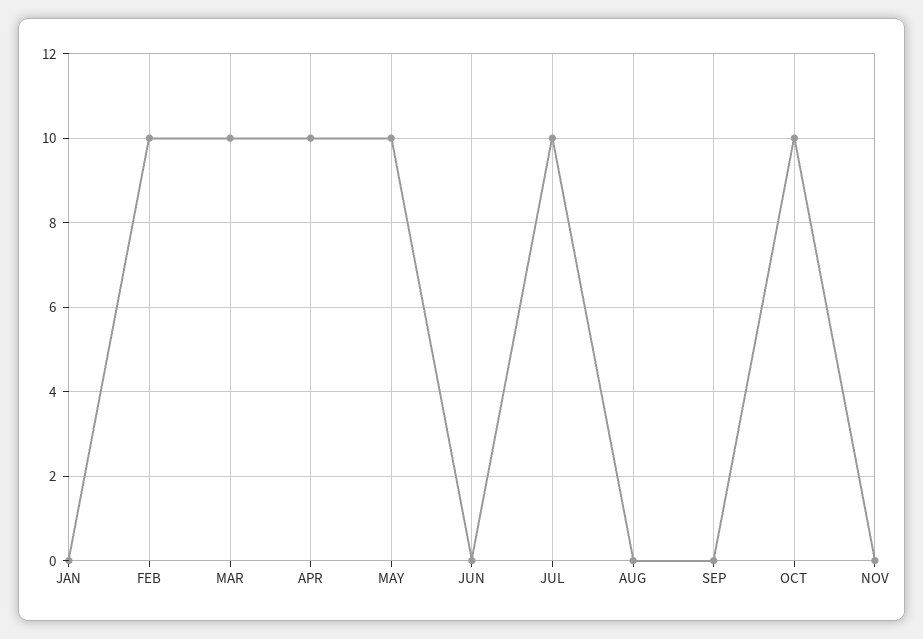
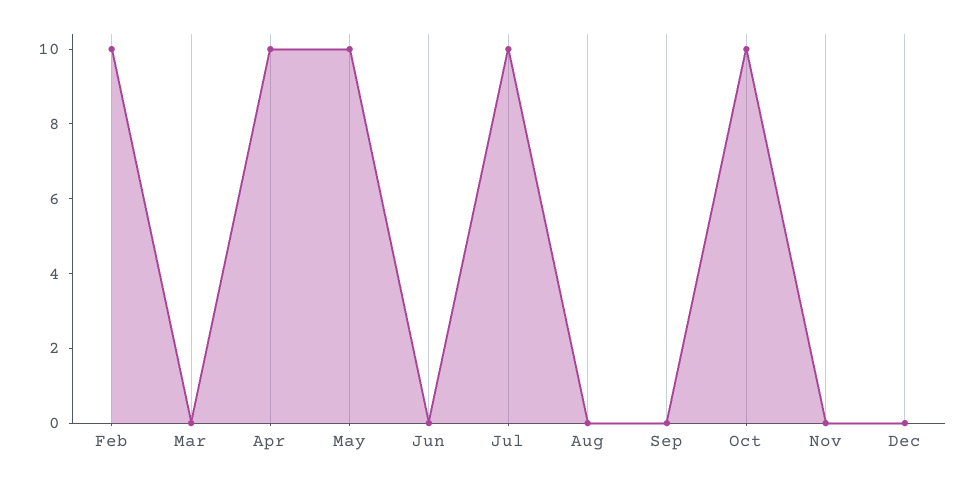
JAN: 0 -> none
MAR: 10 -> 0
Dec: none -> 0

